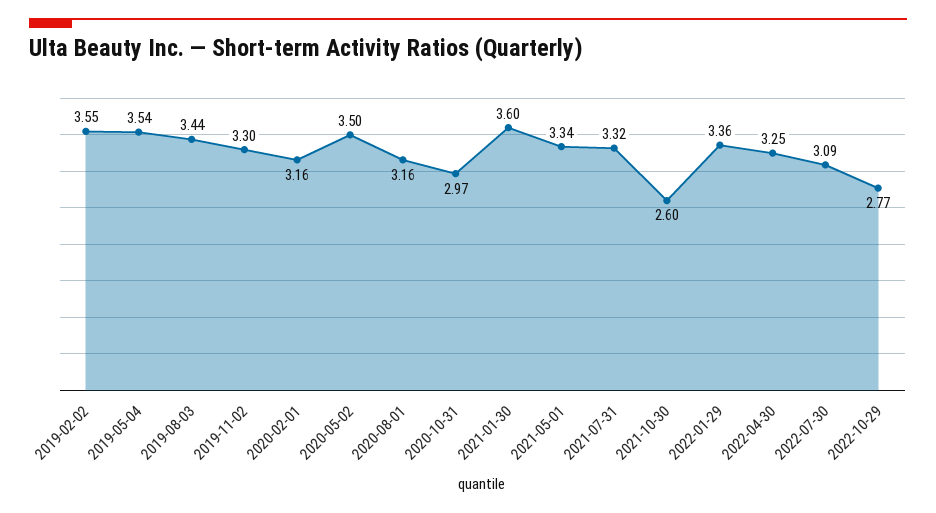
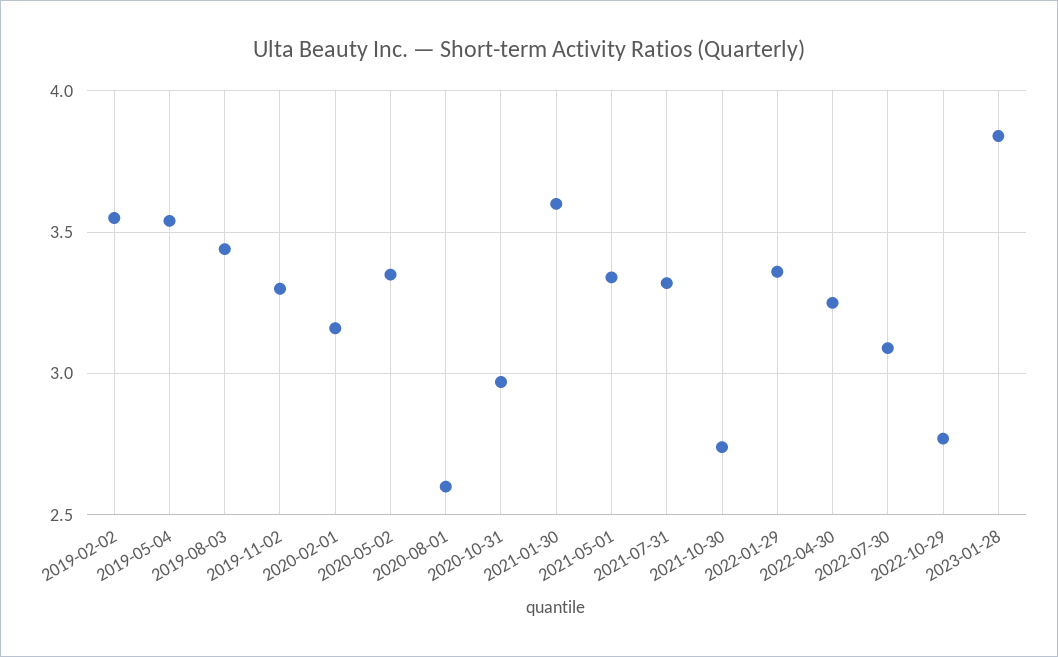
2020-05-02: 3.5 -> 3.35
2020-08-01: 3.16 -> 2.6
2021-10-30: 2.6 -> 2.75
2023-01-28: none -> 3.85

